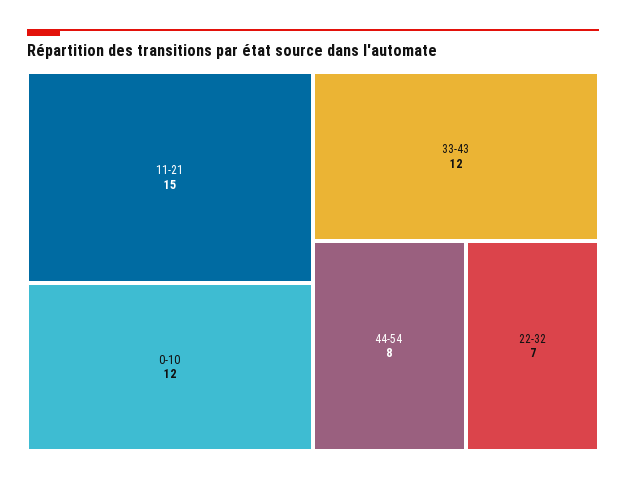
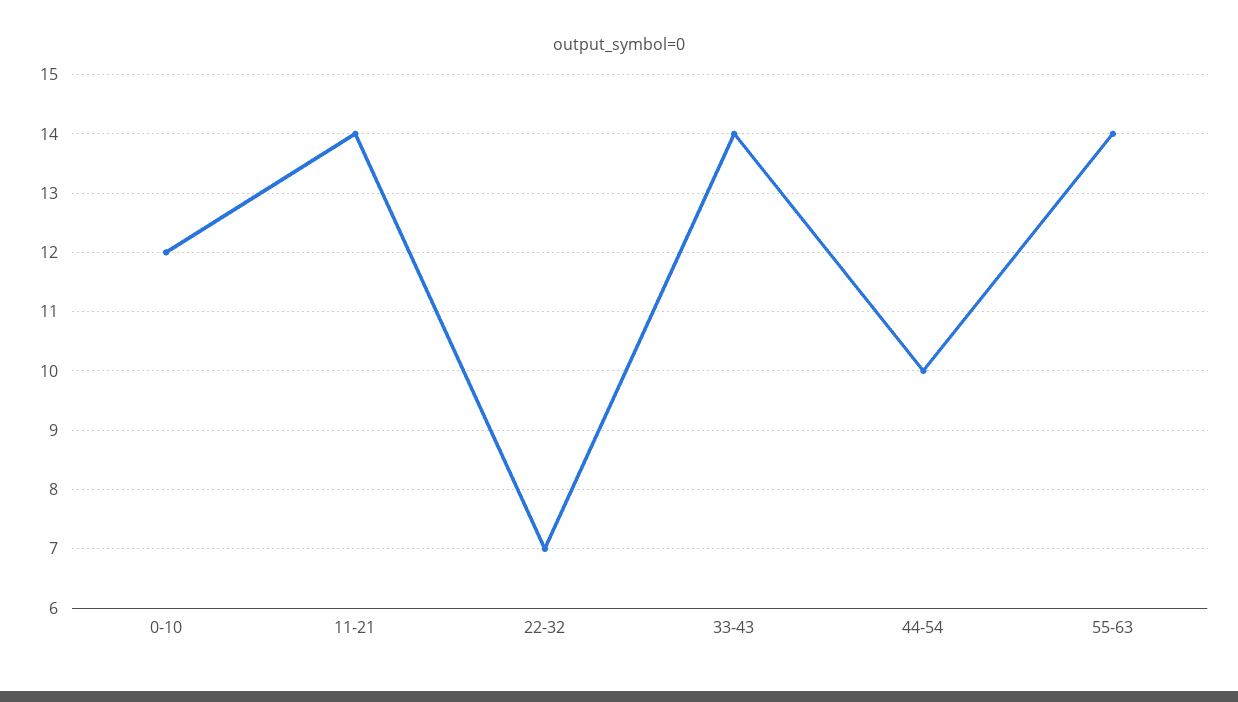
11-21: 15 -> 14
33-43: 12 -> 14
44-54: 8 -> 10
55-63: none -> 14

